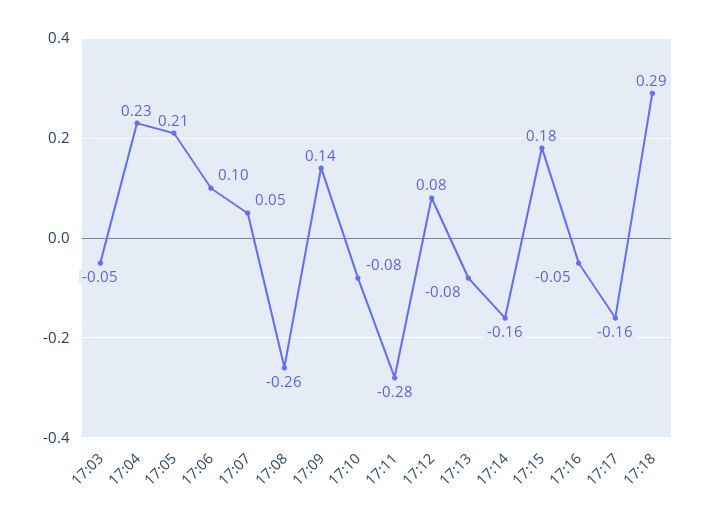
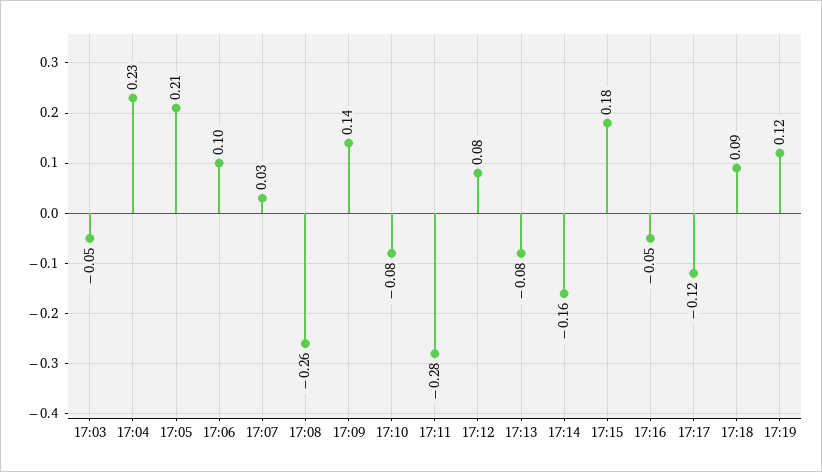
17:07: 0.05 -> 0.03
17:17: -0.16 -> -0.12
17:18: 0.29 -> 0.09
17:19: none -> 0.12

